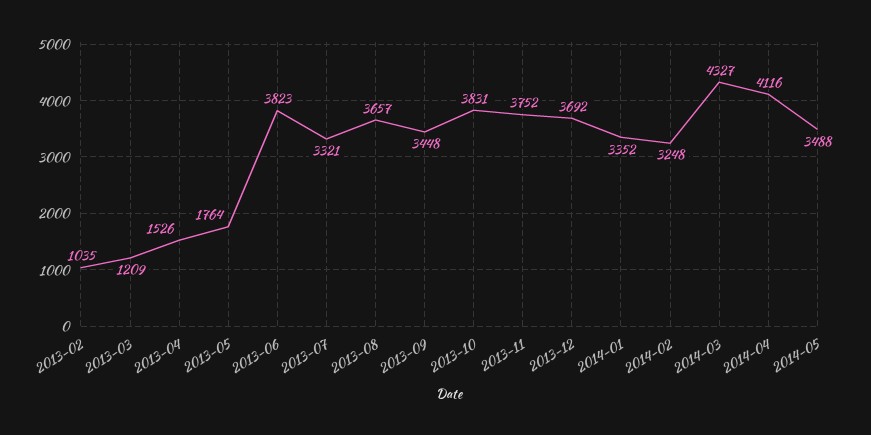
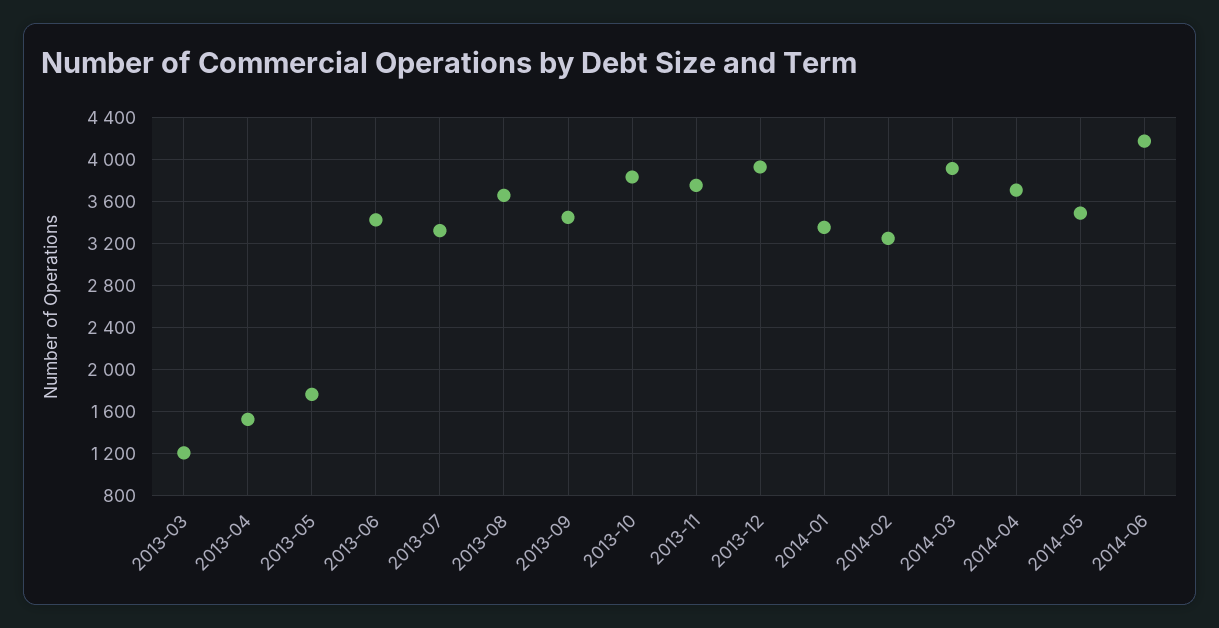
2013-02: 1035 -> none
2013-06: 3823 -> 3400
2013-12: 3692 -> 3900
2014-03: 4327 -> 3900
2014-04: 4116 -> 3700
2014-06: none -> 4200

